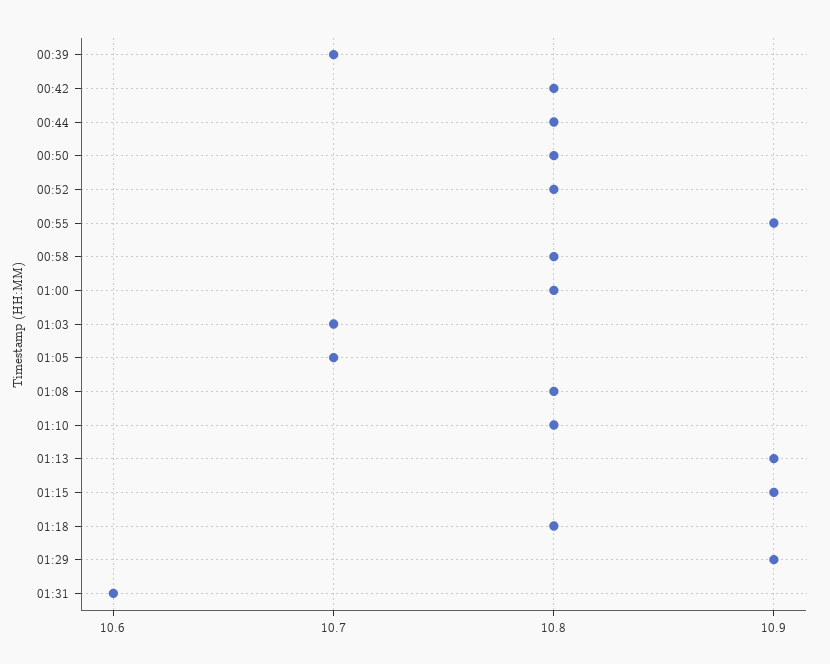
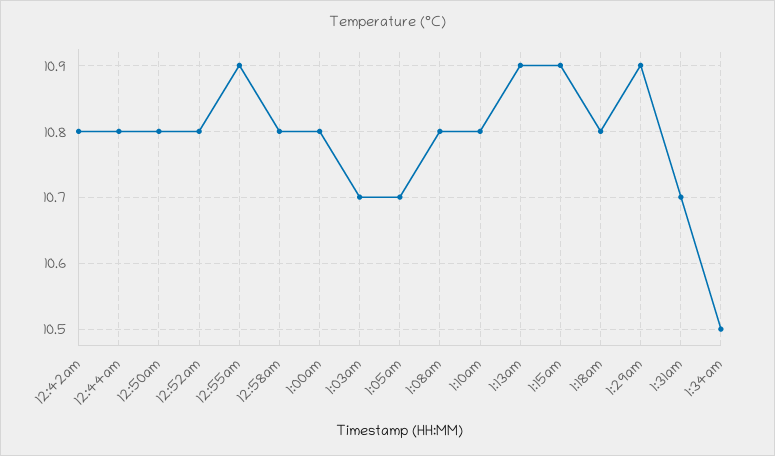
00:39: 10.7 -> none
01:31: 10.6 -> 10.7
1:34am: none -> 10.5

